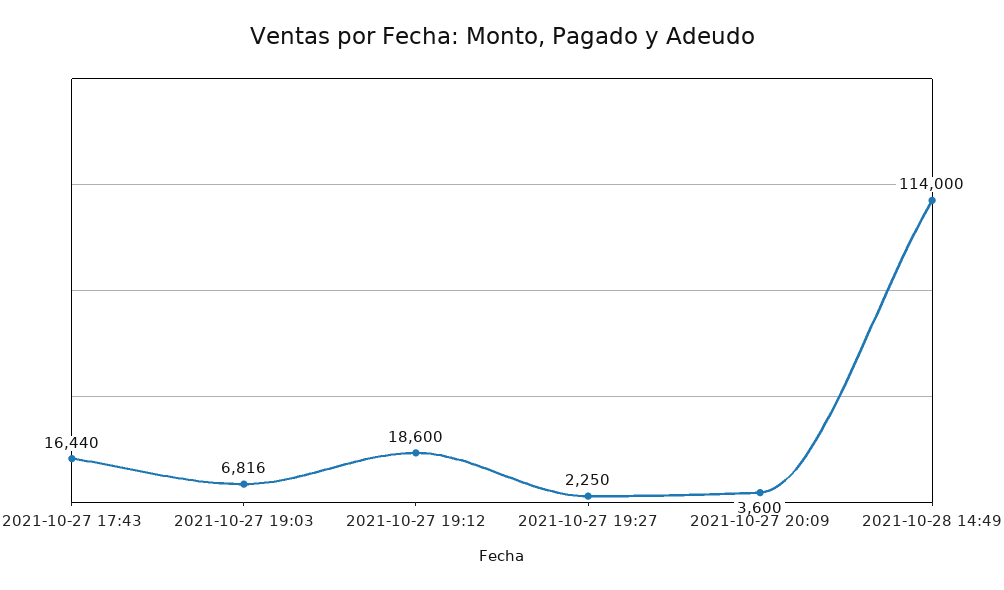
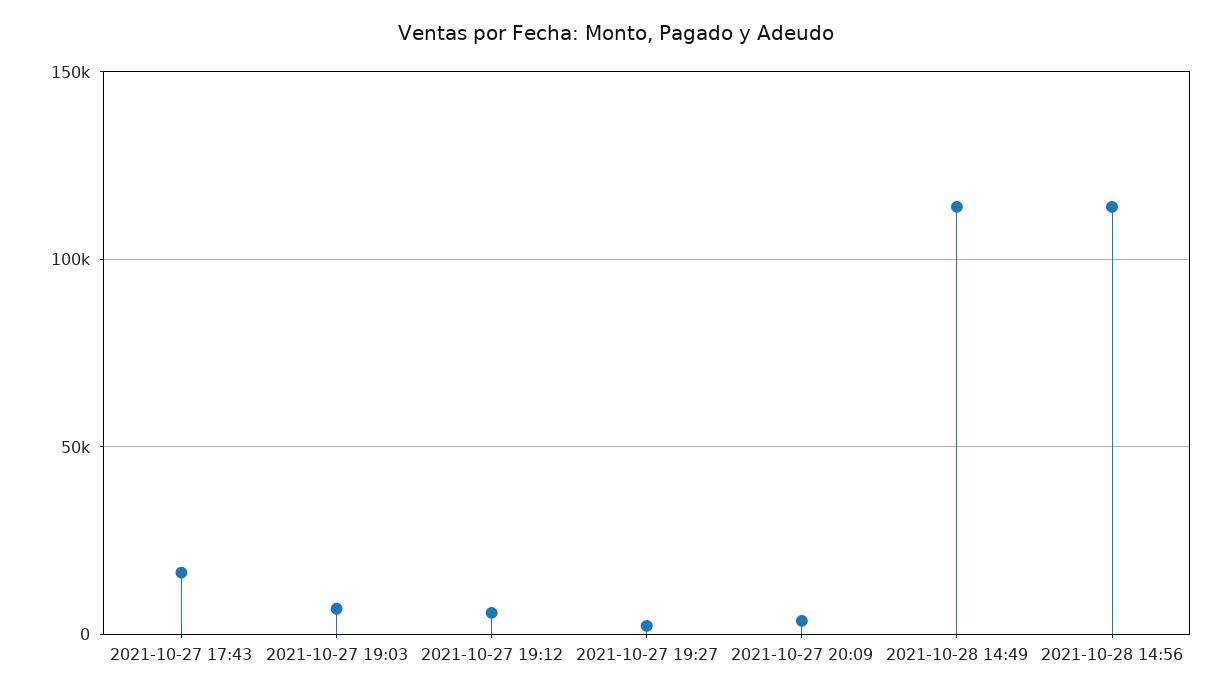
2021-10-27 19:12: 18600 -> 5000
2021-10-28 14:56: none -> 115000

